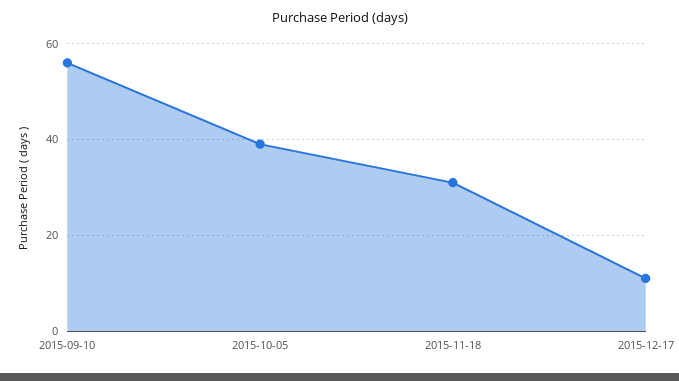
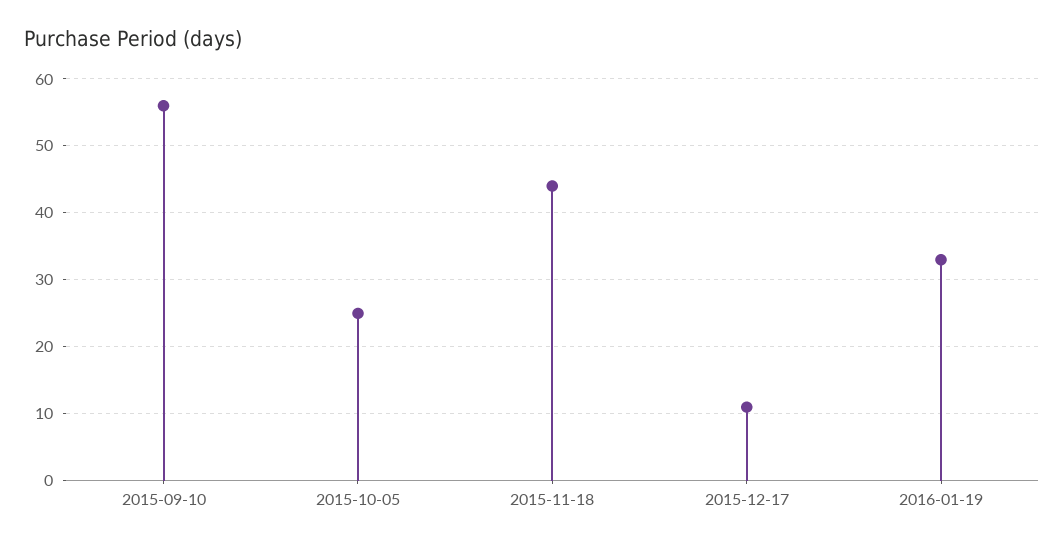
2015-10-05: 40 -> 25
2015-11-18: 30 -> 44
2016-01-19: none -> 33

